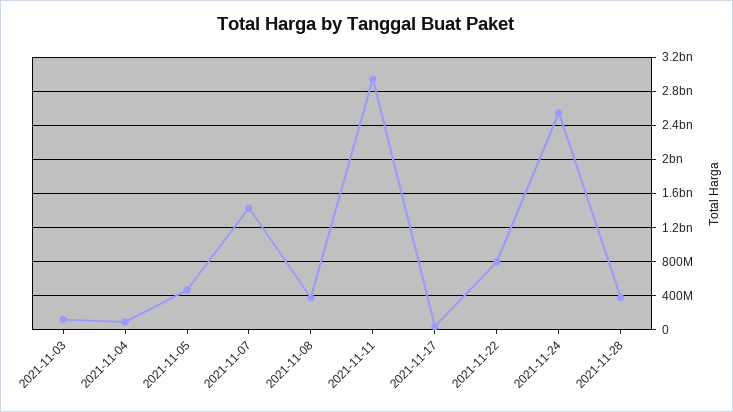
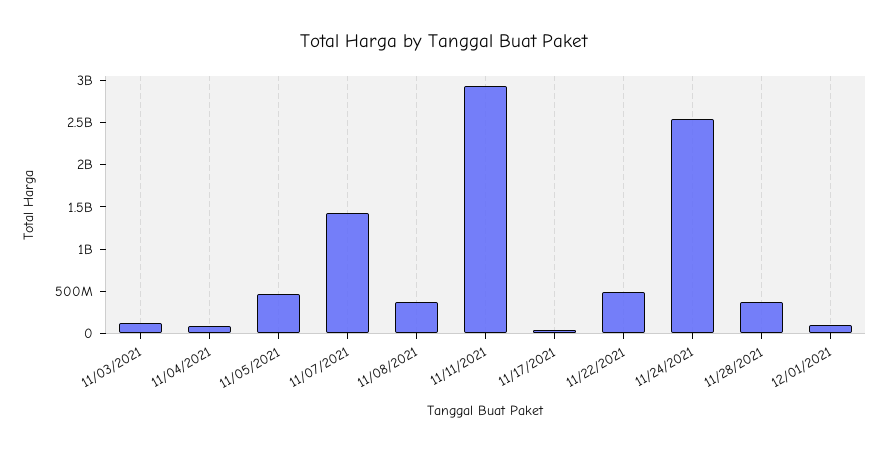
2021-11-22: 800000000 -> 500000000
12/01/2021: none -> 100000000

